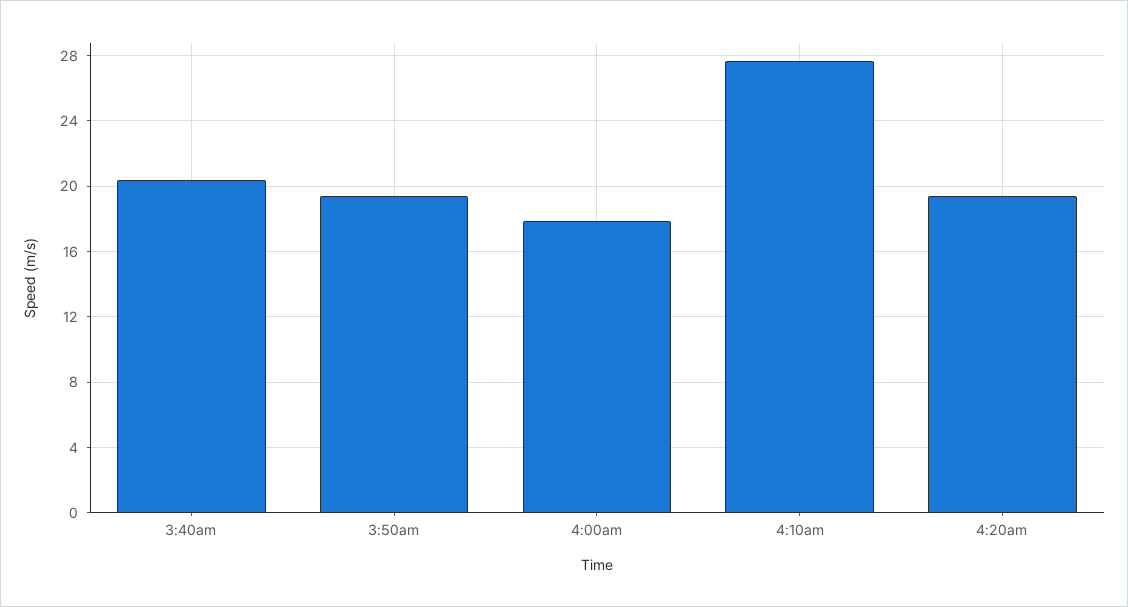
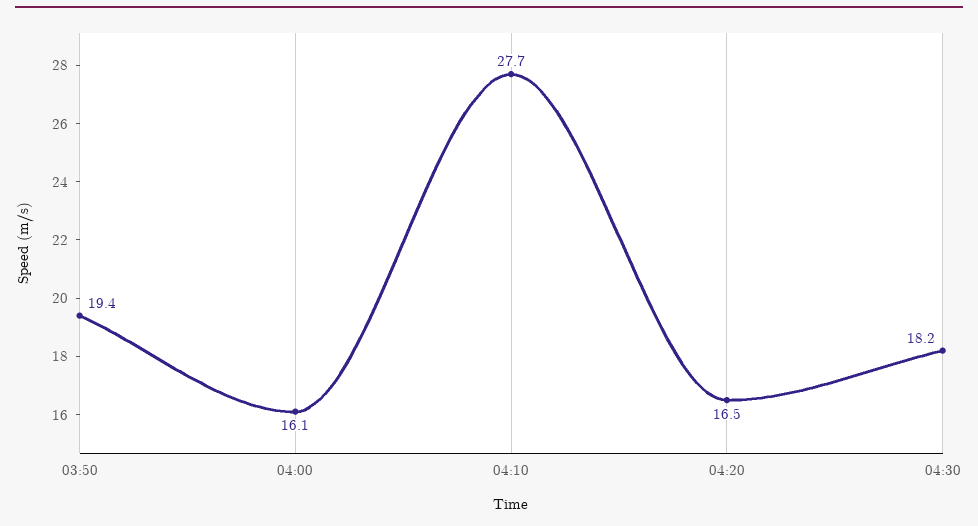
3:40am: 20.5 -> none
4:00am: 18 -> 16.1
4:20am: 19.5 -> 16.5
04:30: none -> 18.2

